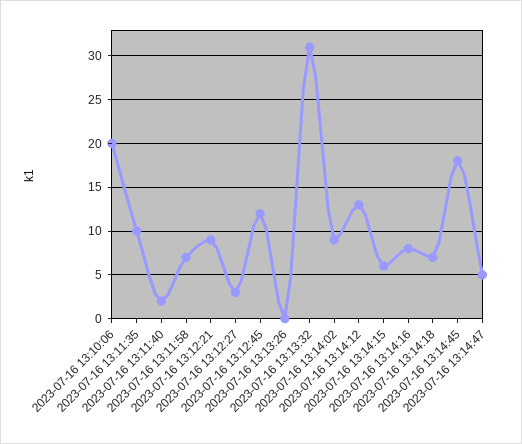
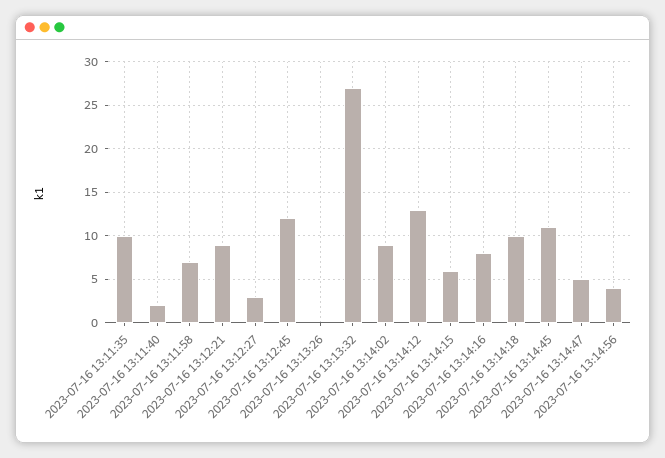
2023-07-16 13:10:06: 20 -> none
2023-07-16 13:13:32: 31 -> 27
2023-07-16 13:14:18: 7 -> 10
2023-07-16 13:14:45: 18 -> 11
2023-07-16 13:14:56: none -> 4

